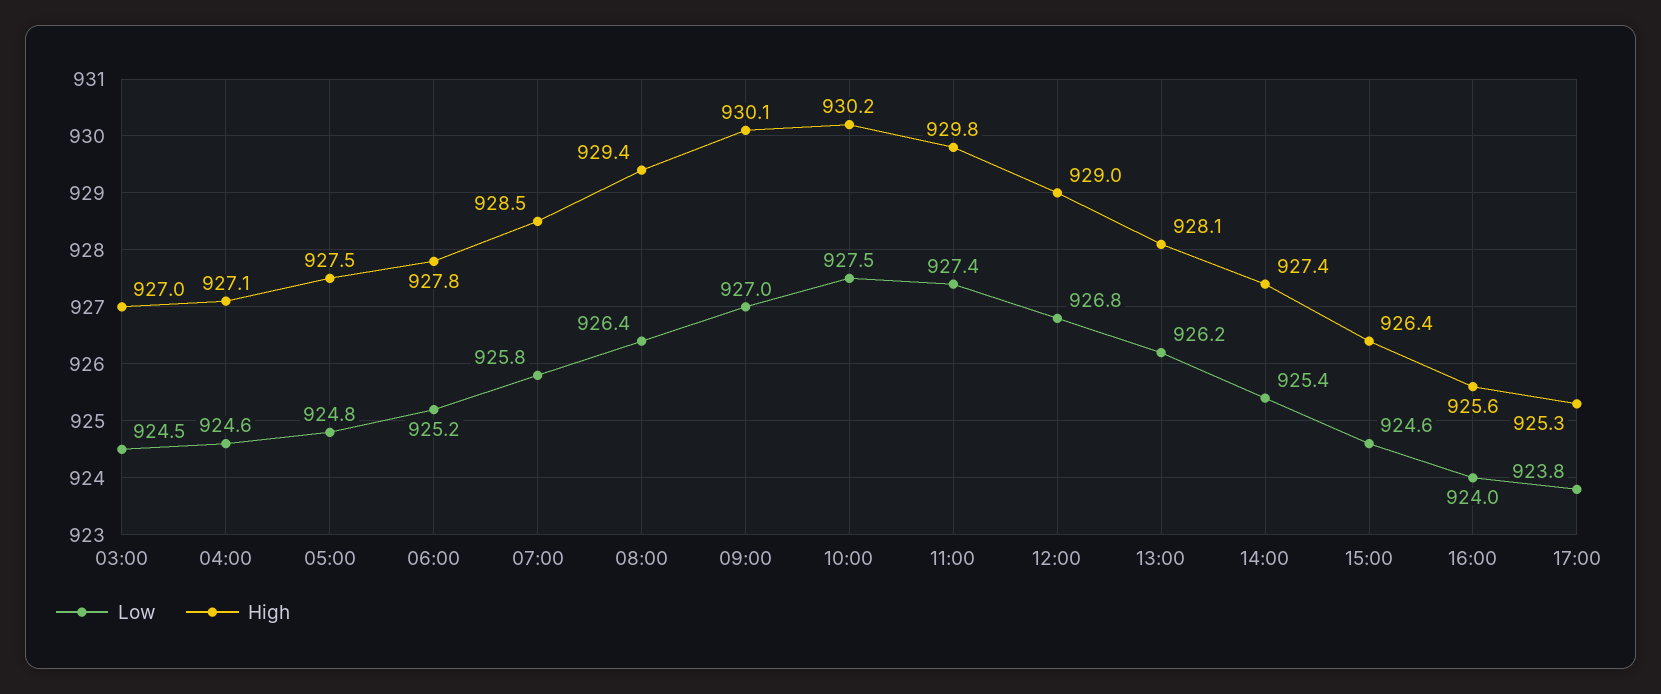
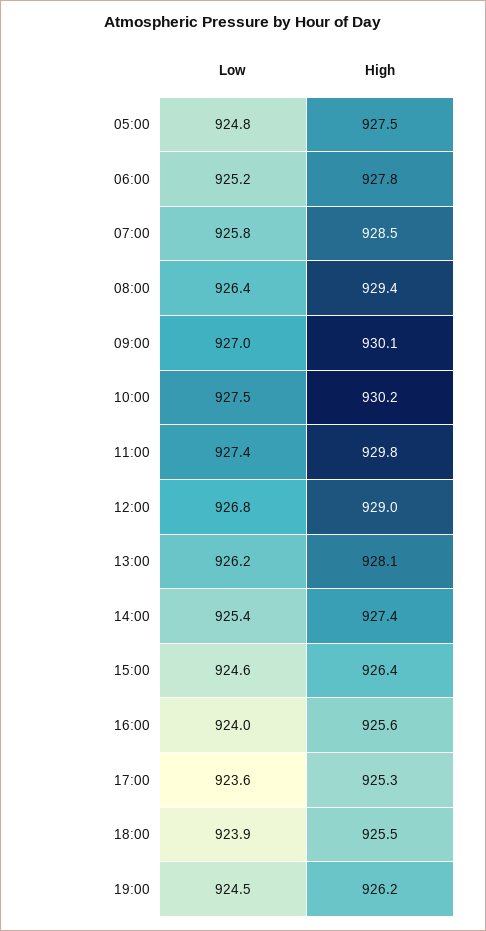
Low, 03:00: 924.5 -> none
High, 03:00: 927 -> none
Low, 04:00: 924.6 -> none
High, 04:00: 927.1 -> none
Low, 17:00: 923.8 -> 923.6
Low, 18:00: none -> 923.9
High, 18:00: none -> 925.5
Low, 19:00: none -> 924.5
High, 19:00: none -> 926.2

